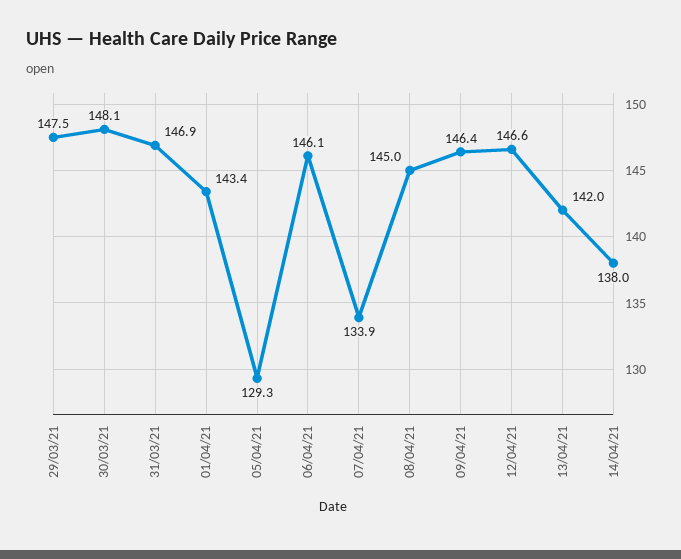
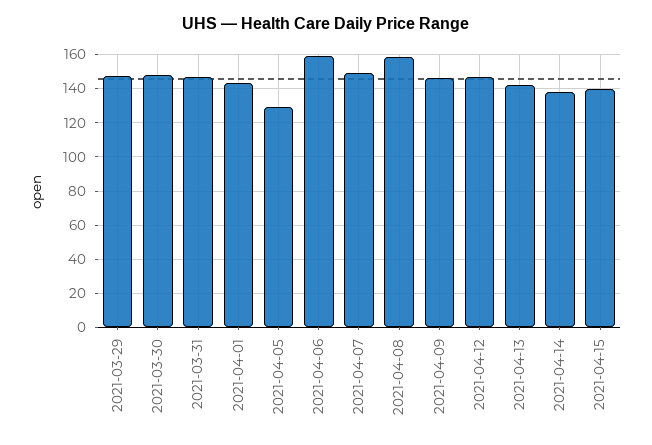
06/04/21: 146.1 -> 160
07/04/21: 133.9 -> 150
08/04/21: 145 -> 160
2021-04-15: none -> 140

